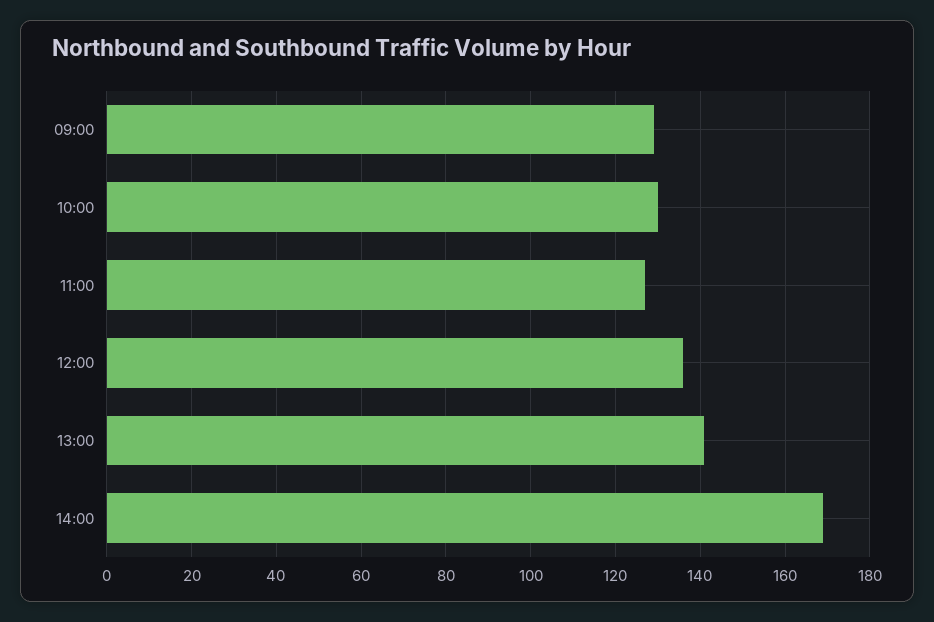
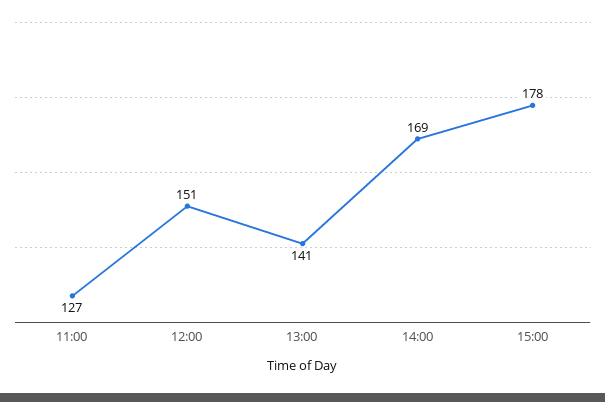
09:00: 130 -> none
10:00: 130 -> none
12:00: 135 -> 151
15:00: none -> 178

